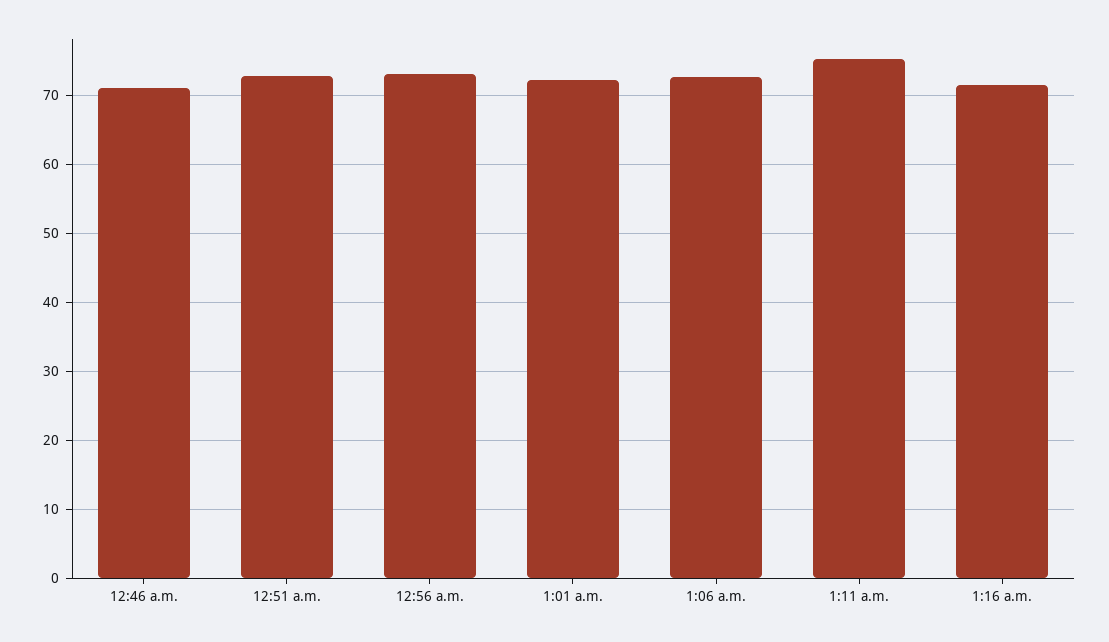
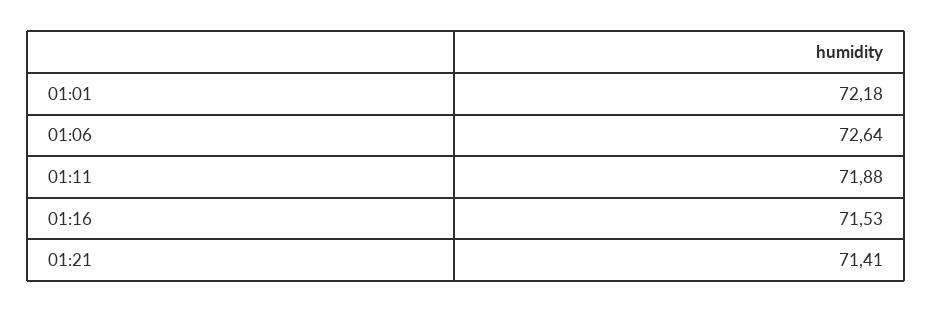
12:46 a.m.: 71 -> none
12:51 a.m.: 73 -> none
12:56 a.m.: 73 -> none
1:11 a.m.: 75 -> 71.88
01:21: none -> 71.41

